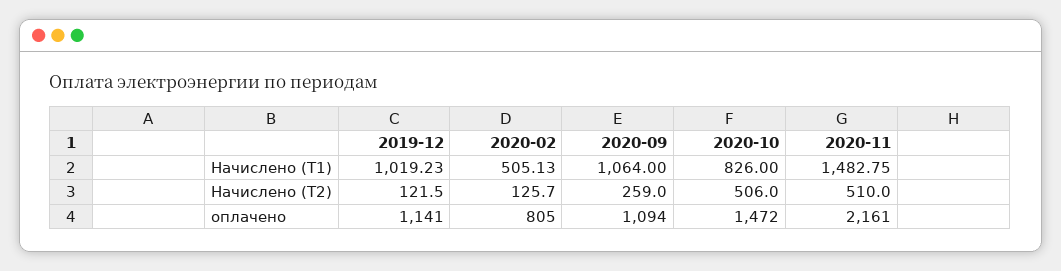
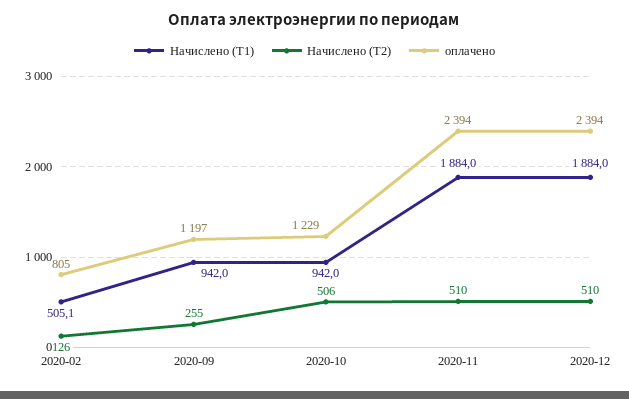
Начислено (Т1), 2019-12: 1019.23 -> none
Начислено (Т1), 2020-09: 1064 -> 942
Начислено (Т1), 2020-10: 826 -> 942
Начислено (Т1), 2020-11: 1482.75 -> 1884
Начислено (Т2), 2019-12: 121.5 -> none
Начислено (Т2), 2020-09: 259 -> 255
оплачено, 2019-12: 1141 -> none
оплачено, 2020-09: 1094 -> 1197
оплачено, 2020-10: 1472 -> 1229
оплачено, 2020-11: 2161 -> 2394
Начислено (Т1), 2020-12: none -> 1884
Начислено (Т2), 2020-12: none -> 510
оплачено, 2020-12: none -> 2394

